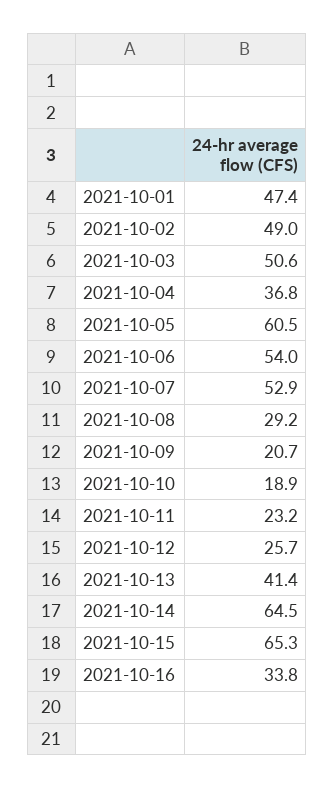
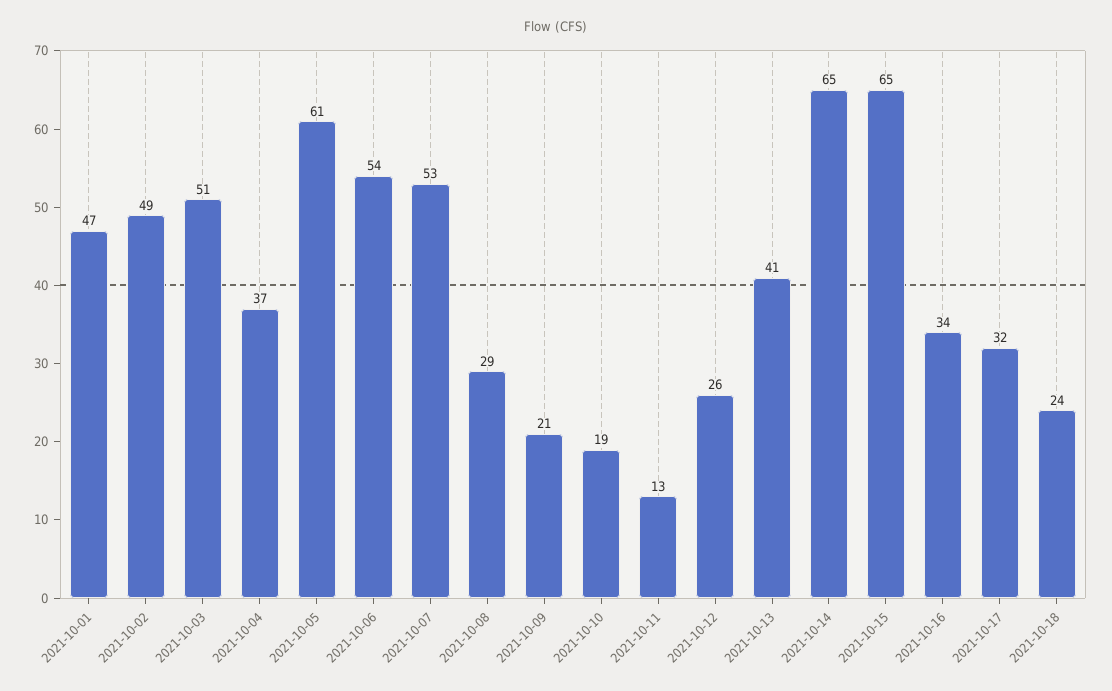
2021-10-11: 23.2 -> 13
2021-10-17: none -> 32
2021-10-18: none -> 24

